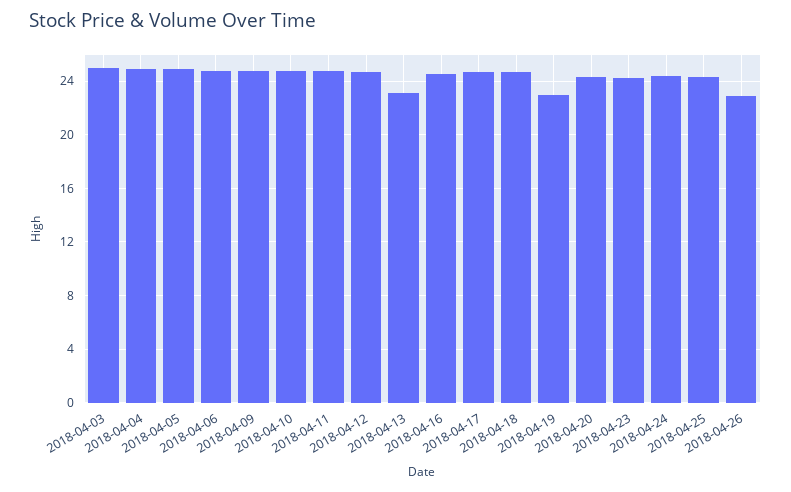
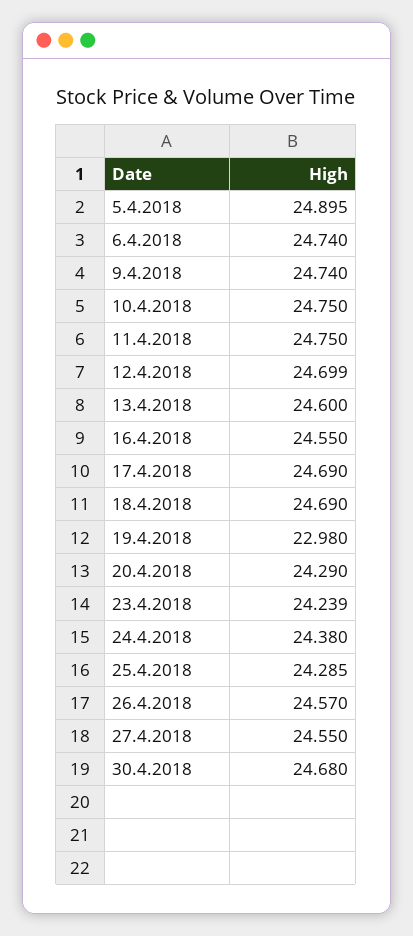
2018-04-03: 25 -> none
2018-04-04: 25 -> none
2018-04-13: 23 -> 24.6
2018-04-26: 23 -> 24.57
27.4.2018: none -> 24.55
30.4.2018: none -> 24.68

